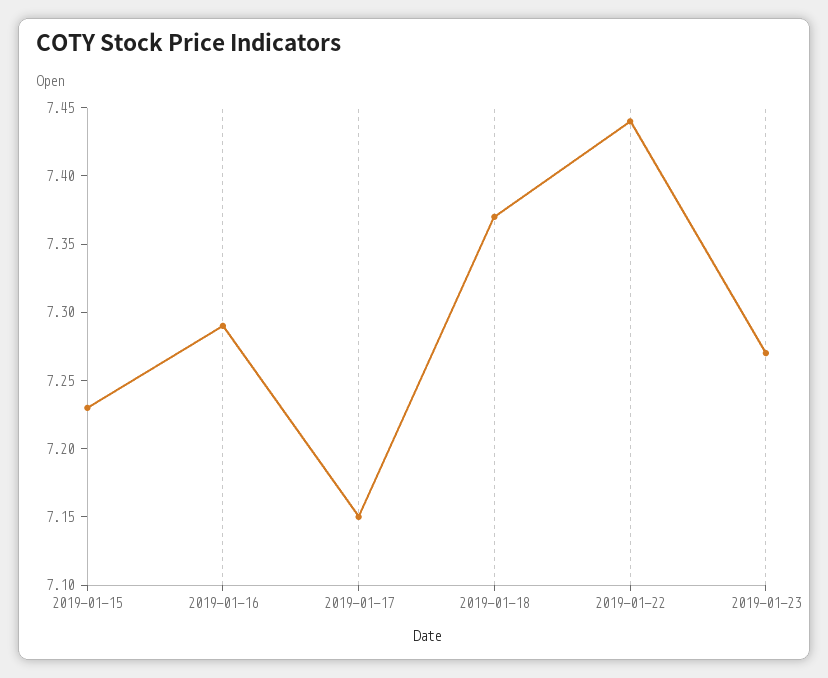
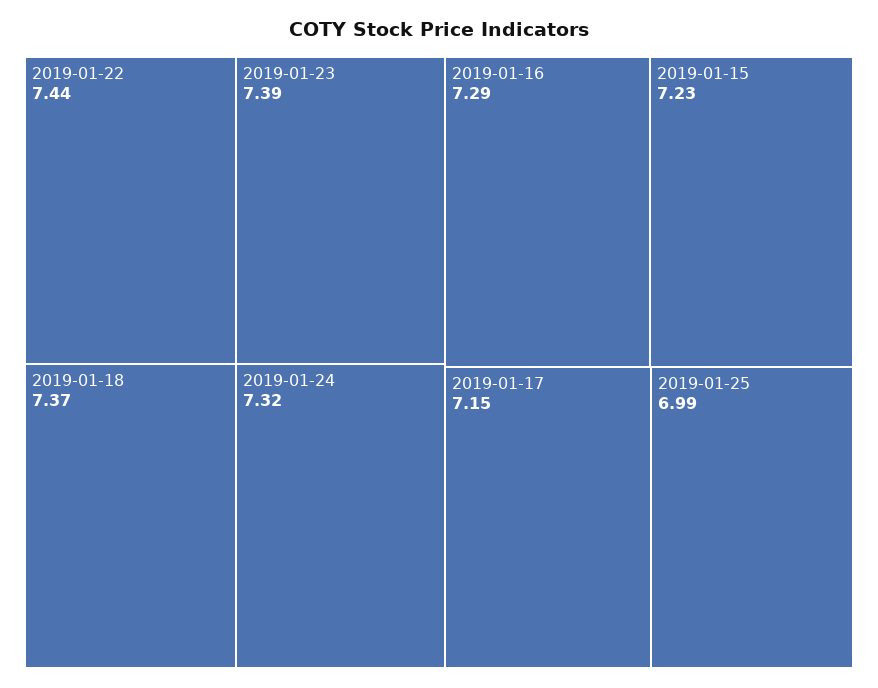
2019-01-23: 7.27 -> 7.39
2019-01-24: none -> 7.32
2019-01-25: none -> 6.99

